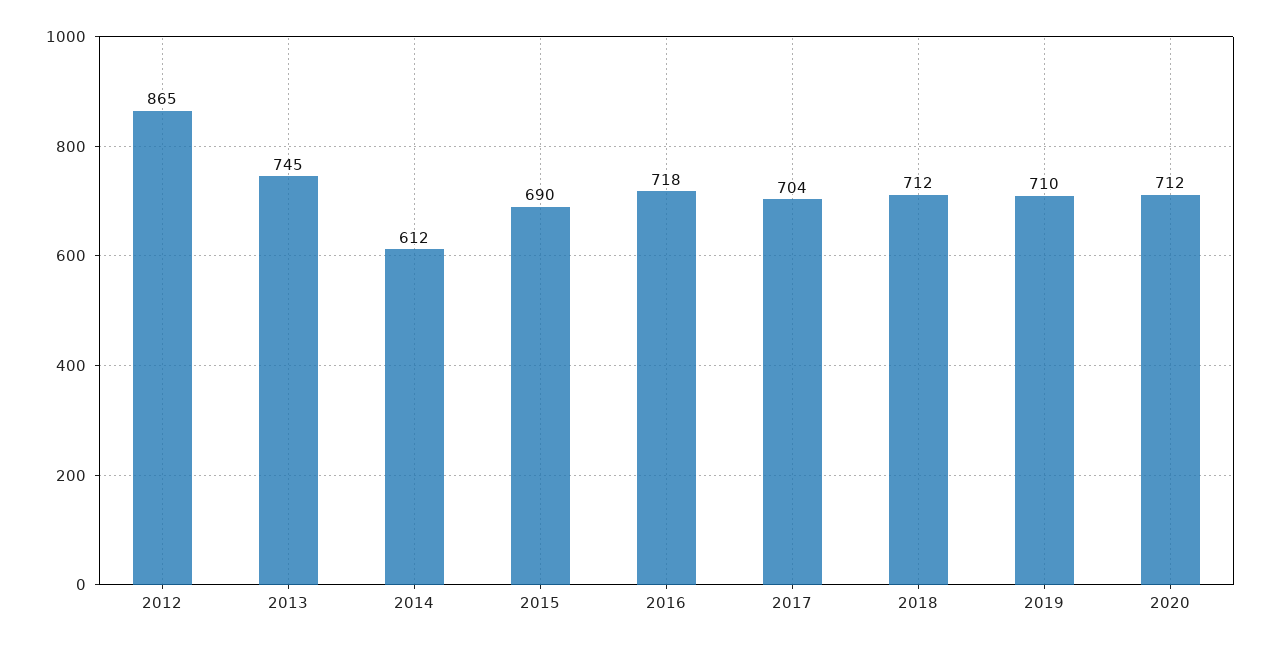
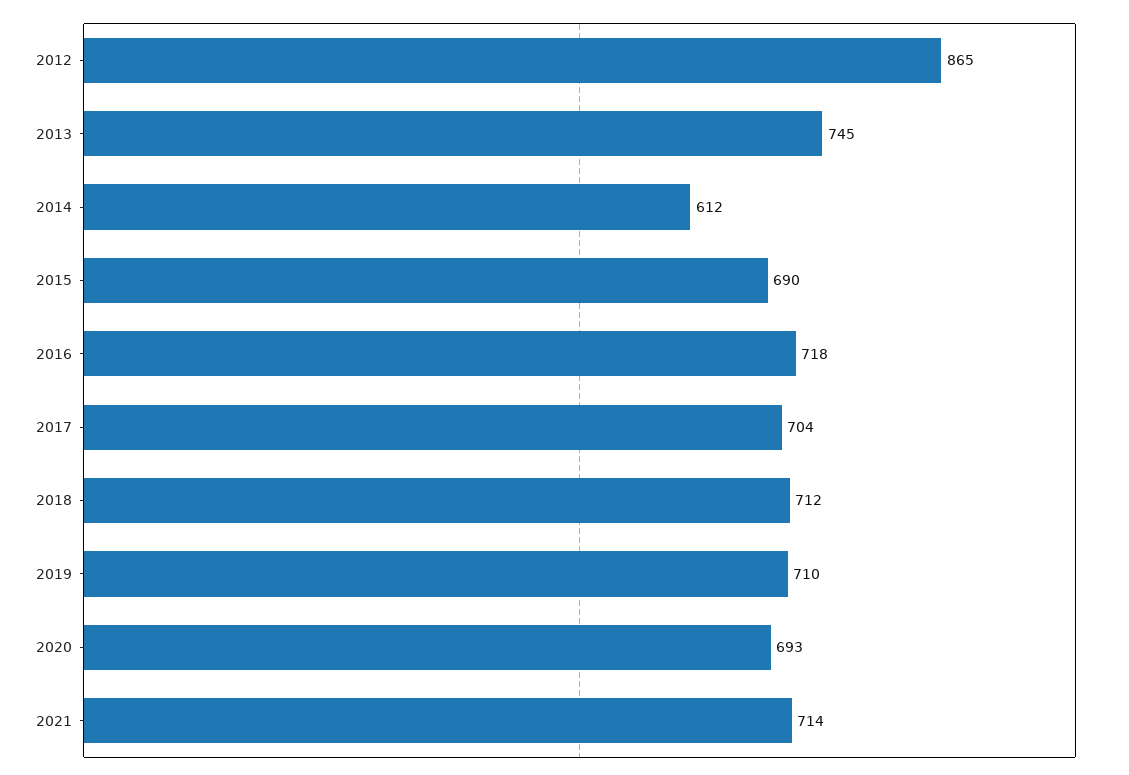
2020: 712 -> 693
2021: none -> 714

